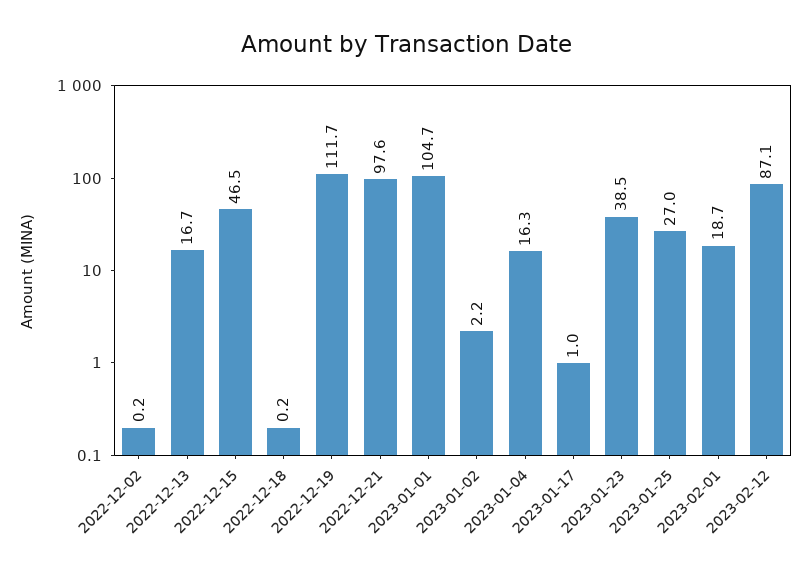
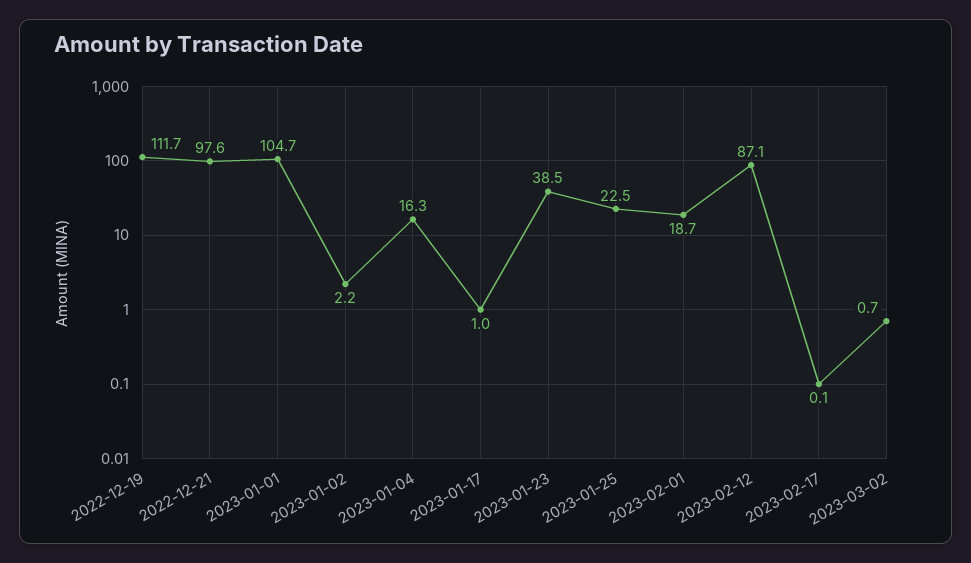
2022-12-02: 0.2 -> none
2022-12-13: 16.7 -> none
2022-12-15: 46.5 -> none
2022-12-18: 0.2 -> none
2023-01-25: 27 -> 22.5
2023-02-17: none -> 0.1
2023-03-02: none -> 0.7

